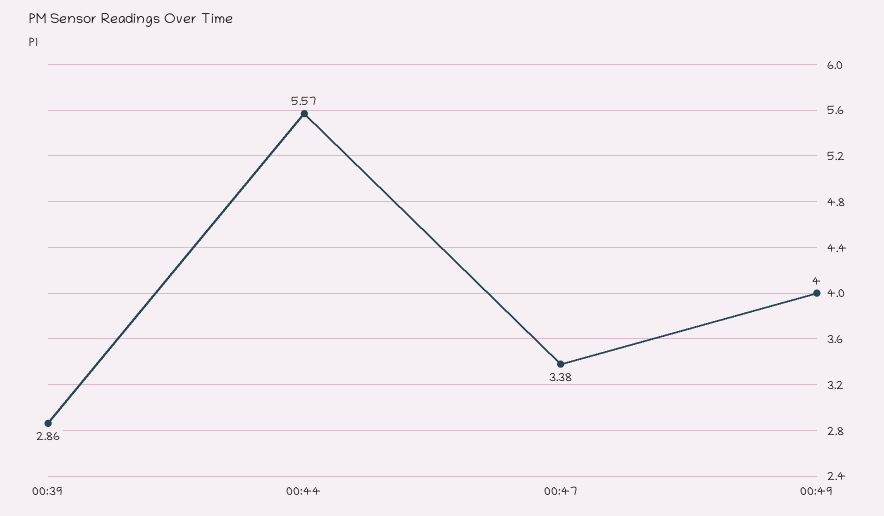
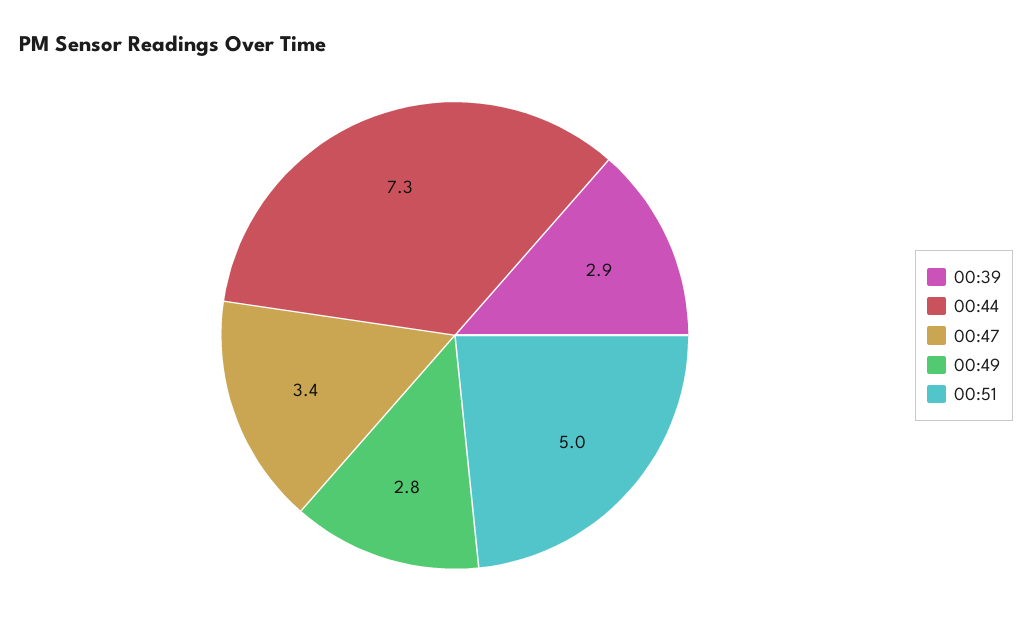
00:44: 5.57 -> 7.3
00:49: 4 -> 2.8
00:51: none -> 5

